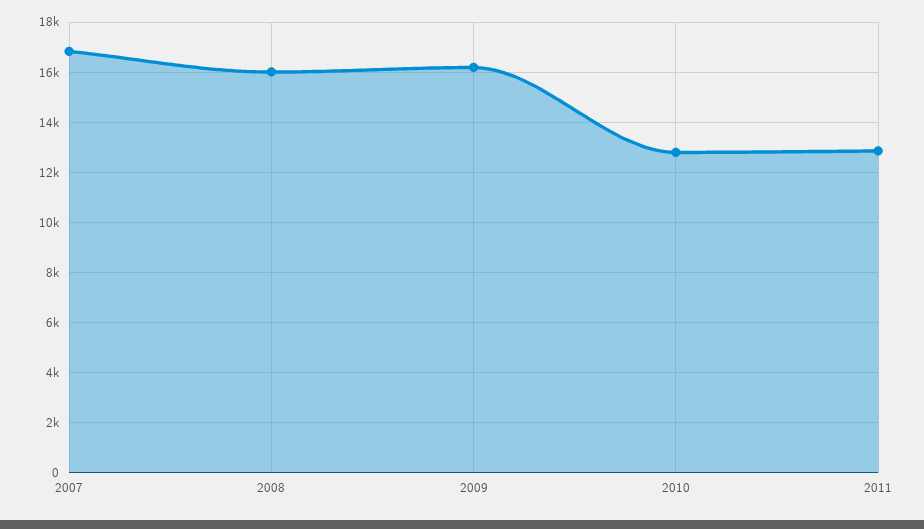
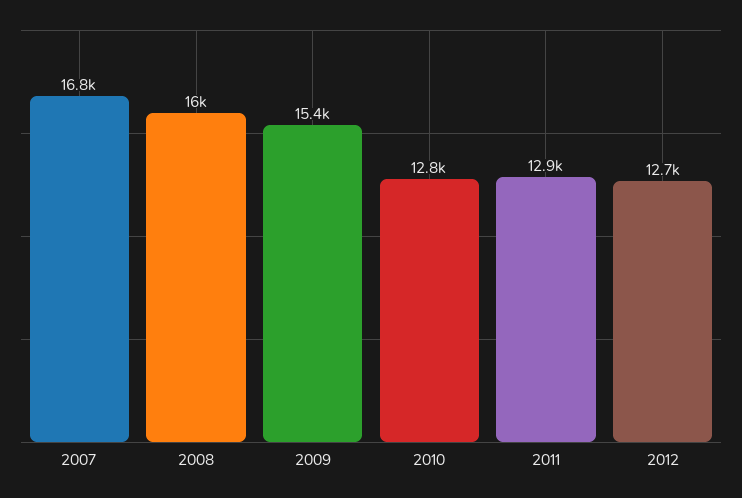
2009: 16250 -> 15400
2012: none -> 12700

